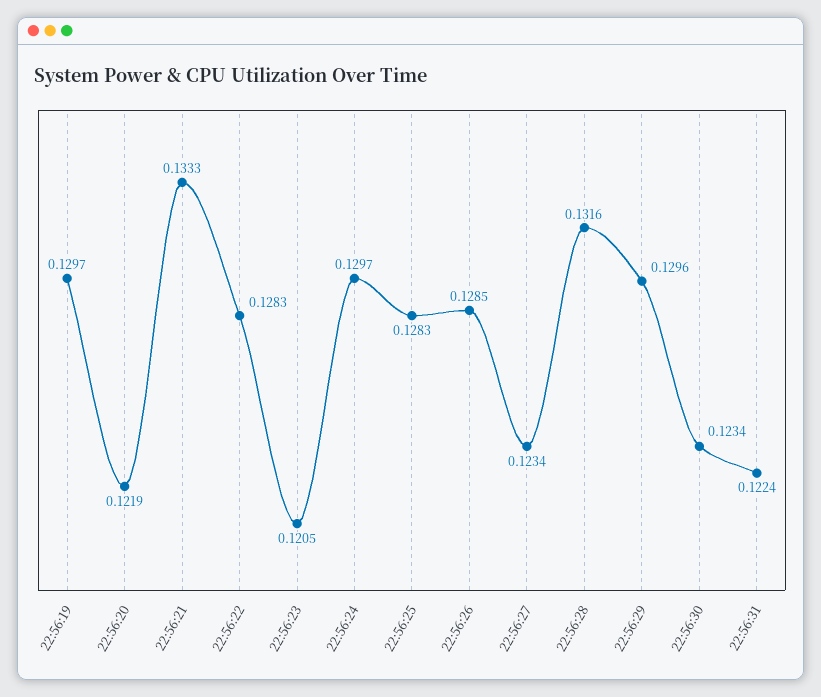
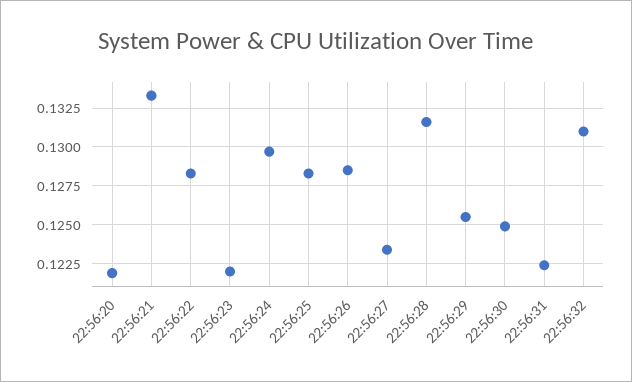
22:56:19: 0.1297 -> none
22:56:23: 0.1205 -> 0.122
22:56:29: 0.1296 -> 0.1255
22:56:30: 0.1234 -> 0.125
22:56:32: none -> 0.131

